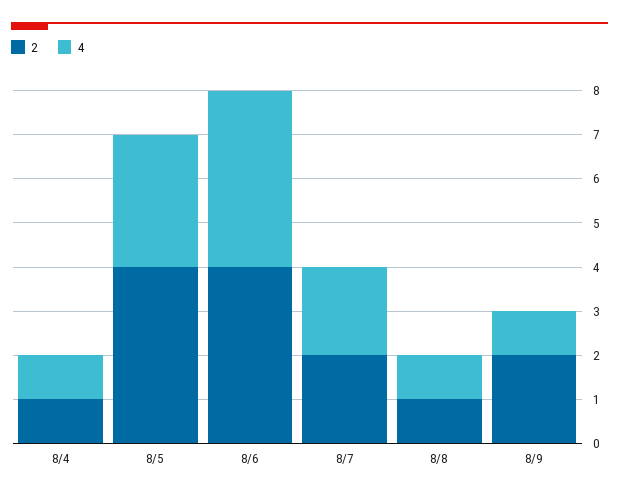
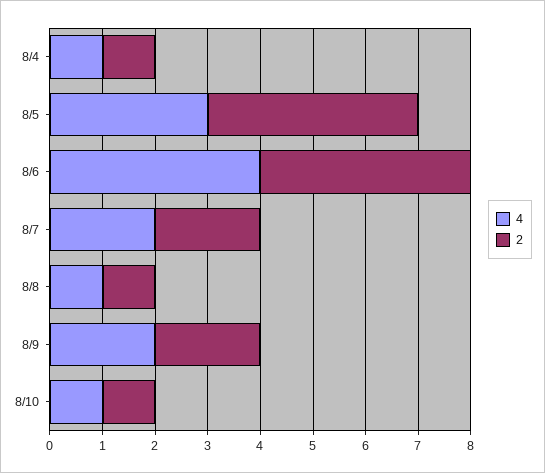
4, 8/9: 1 -> 2
4, 8/10: none -> 1
2, 8/10: none -> 1

